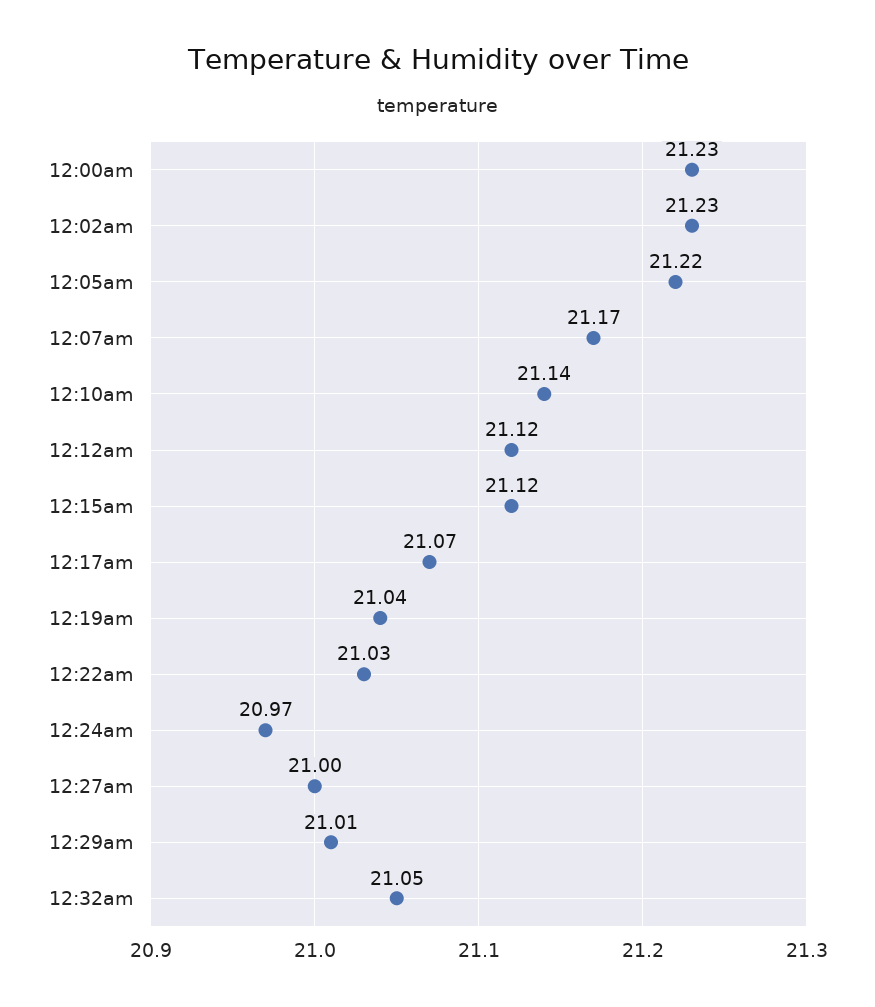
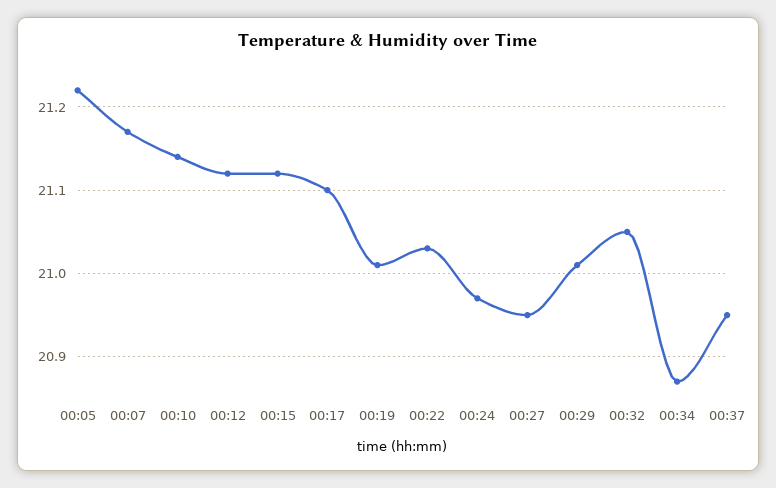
12:00am: 21.23 -> none
12:02am: 21.23 -> none
12:17am: 21.07 -> 21.1
12:19am: 21.04 -> 21.01
12:27am: 21 -> 20.95
00:34: none -> 20.87
00:37: none -> 20.95

